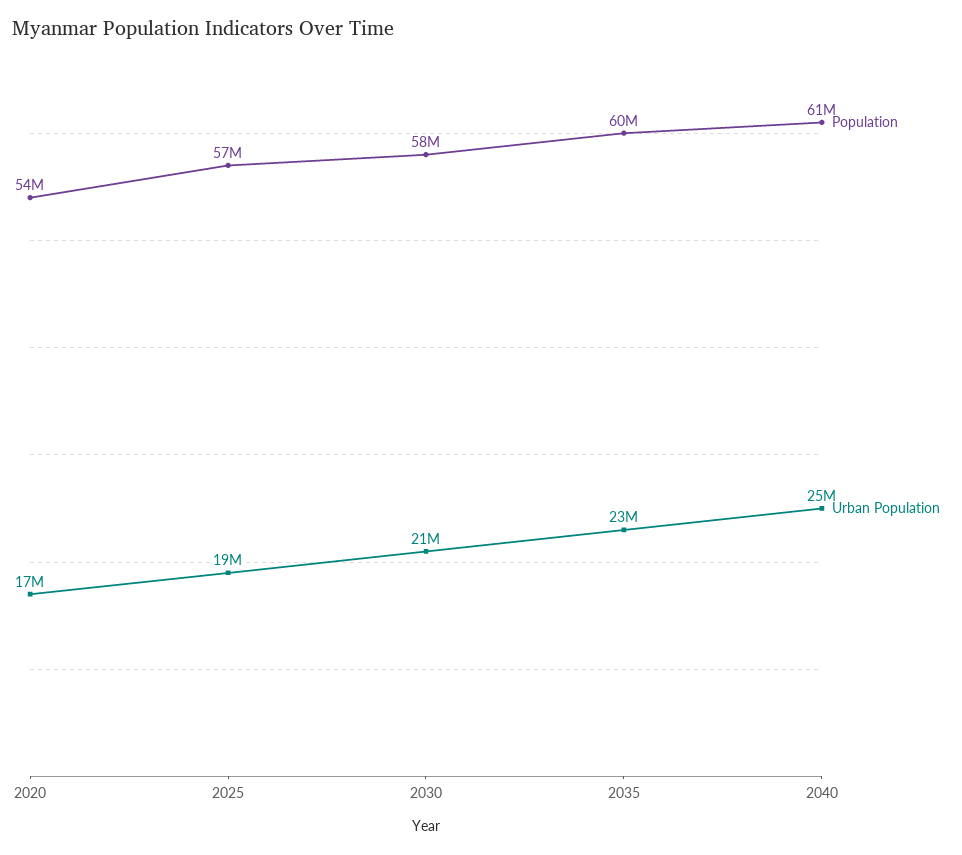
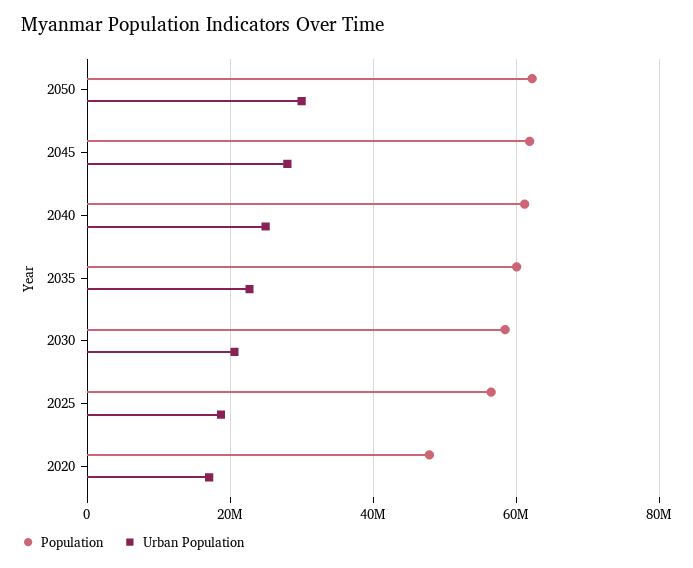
Population, 2020: 54000000 -> 48000000
Population, 2050: none -> 62000000
Urban Population, 2050: none -> 30000000
Population, 2045: none -> 62000000
Urban Population, 2045: none -> 28000000

